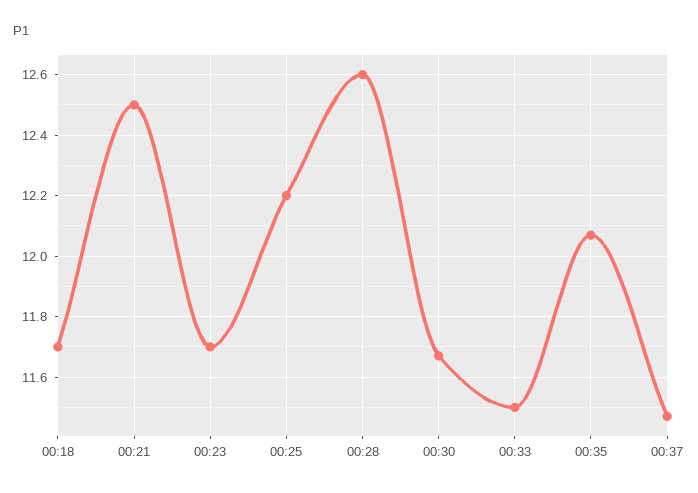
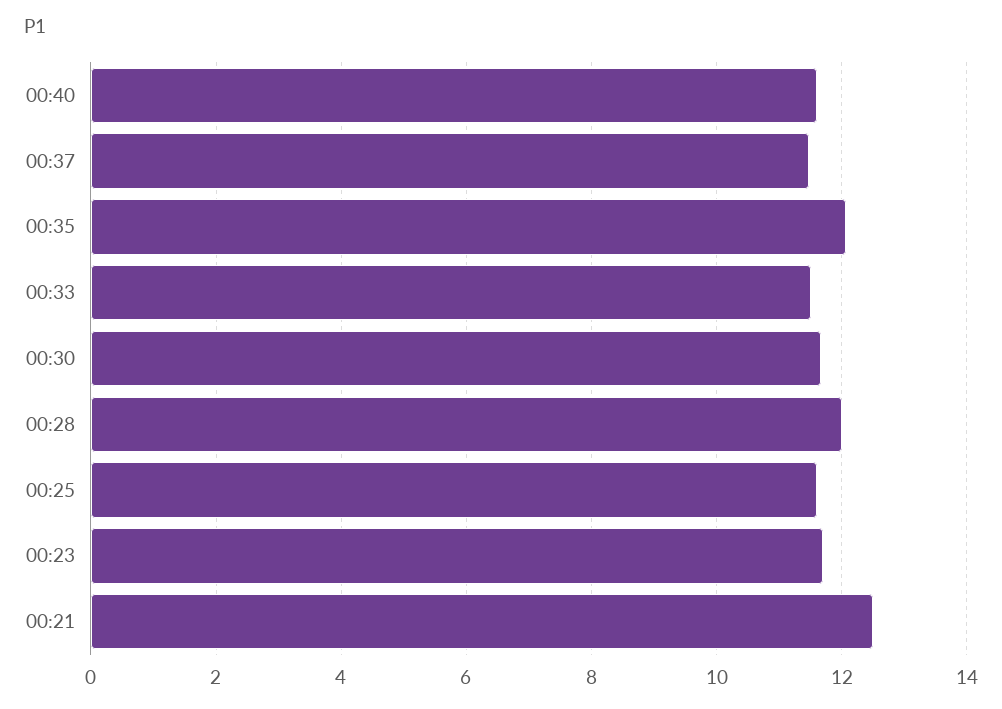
00:18: 11.7 -> none
00:25: 12.2 -> 11.6
00:28: 12.6 -> 12
00:40: none -> 11.6

